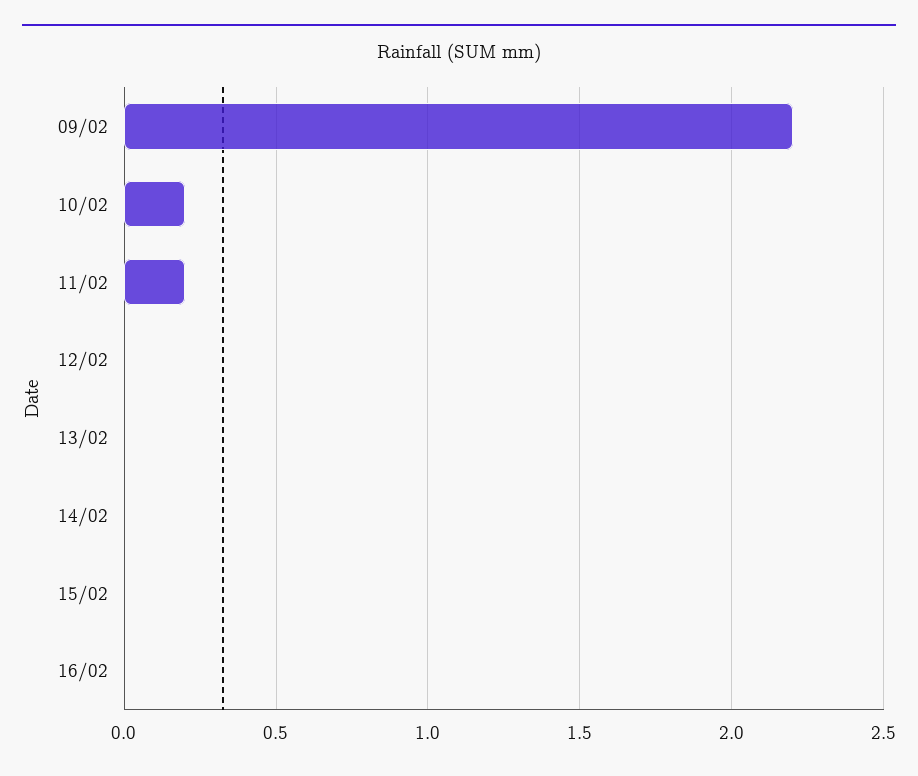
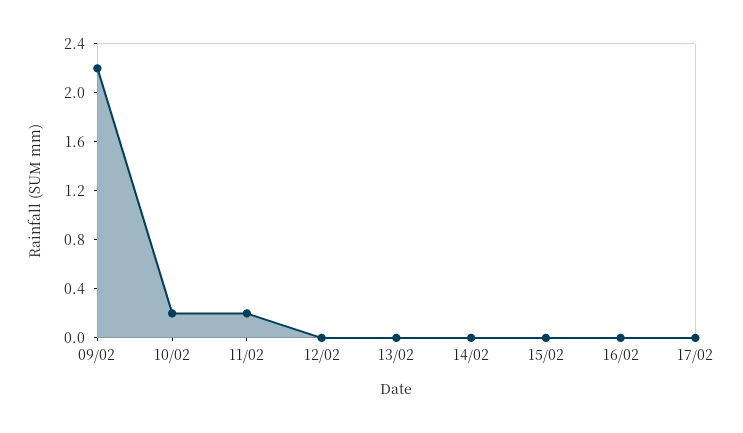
17/02: none -> 0

